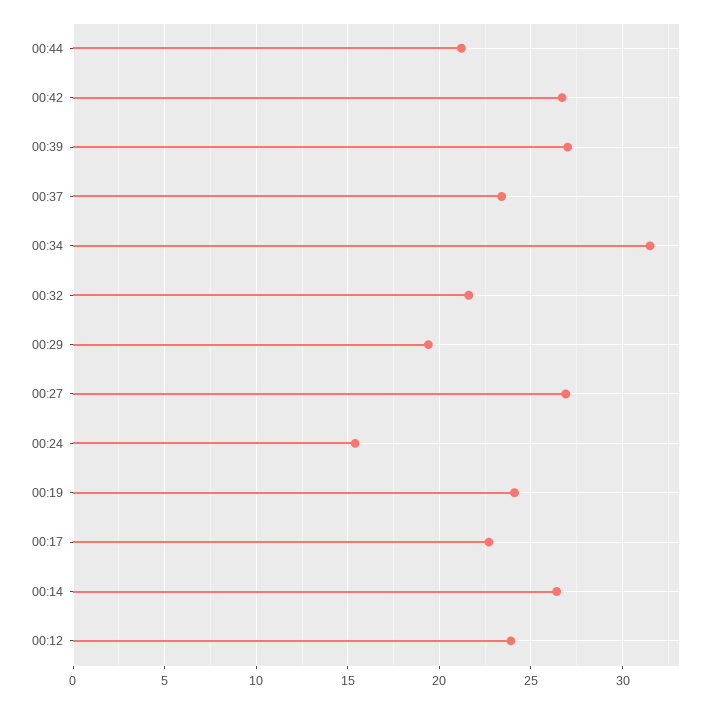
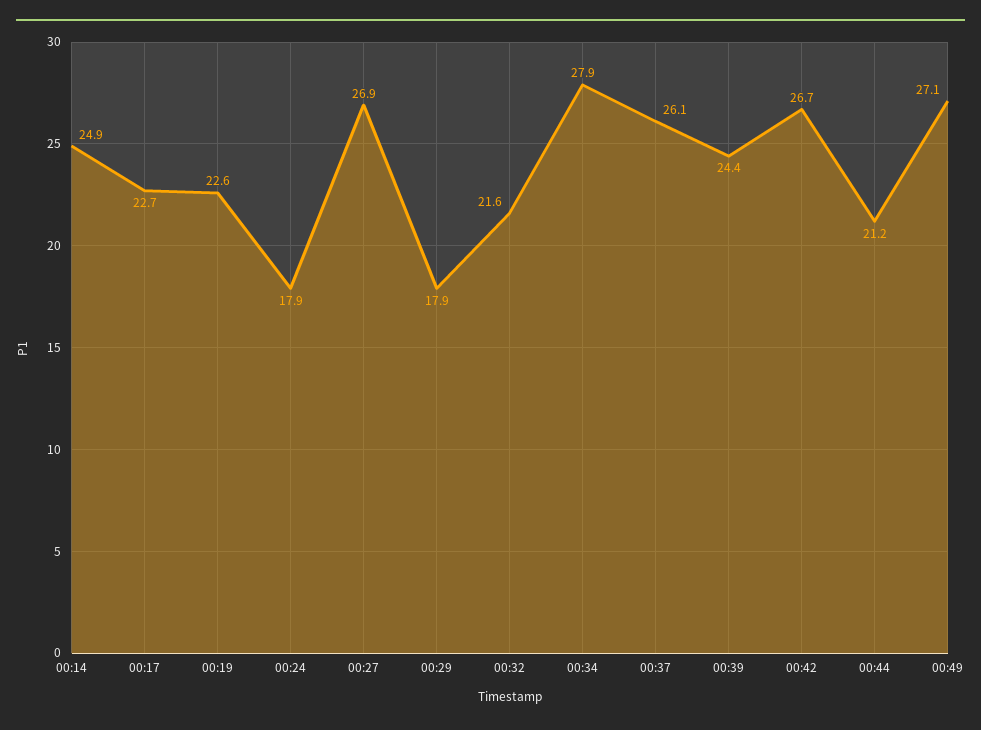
00:39: 27 -> 24.4
00:37: 23.5 -> 26.1
00:34: 31.5 -> 27.9
00:29: 19.5 -> 17.9
00:24: 15.5 -> 17.9
00:19: 24 -> 22.6
00:14: 26.5 -> 24.9
00:12: 24 -> none
00:49: none -> 27.1

